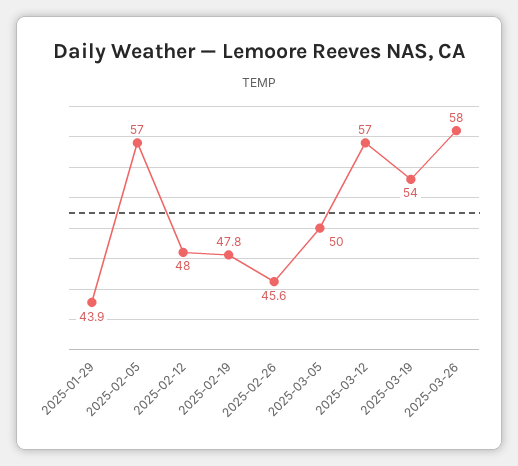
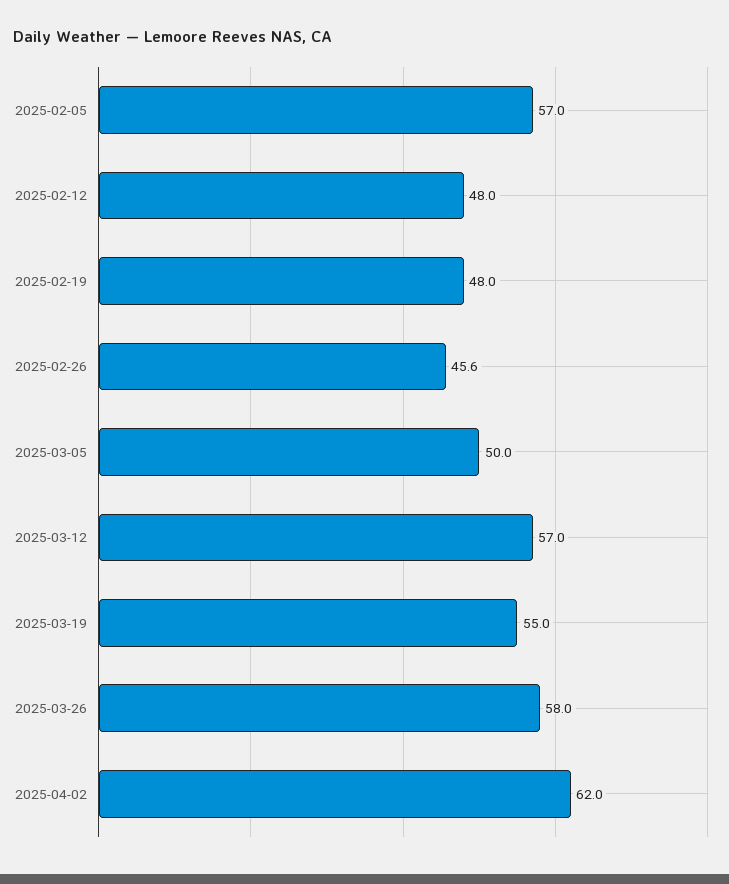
2025-01-29: 43.9 -> none
2025-02-19: 47.8 -> 48
2025-03-19: 54 -> 55
2025-04-02: none -> 62

